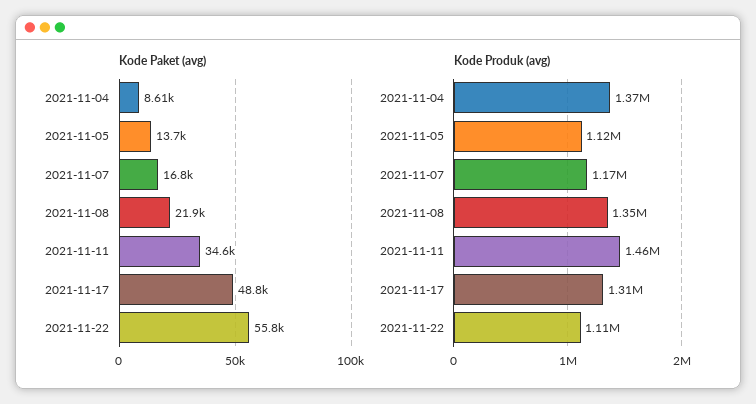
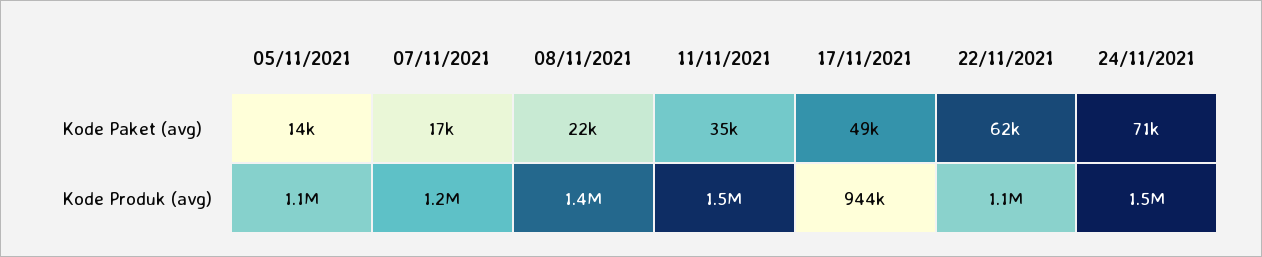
Kode Paket (avg), 2021-11-04: 8610 -> none
Kode Paket (avg), 2021-11-22: 55800 -> 62000
Kode Produk (avg), 2021-11-04: 1370000 -> none
Kode Produk (avg), 2021-11-17: 1310000 -> 944000
Kode Paket (avg), 24/11/2021: none -> 71000
Kode Produk (avg), 24/11/2021: none -> 1500000

